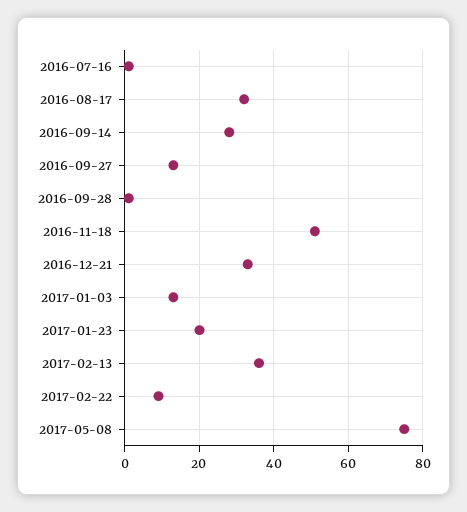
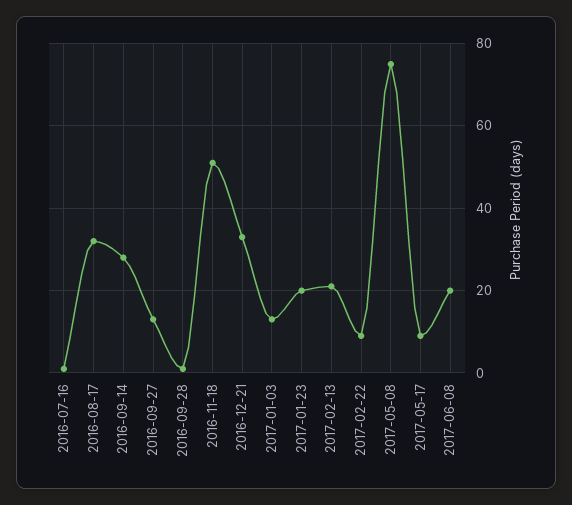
2017-02-13: 35 -> 20
2017-05-17: none -> 10
2017-06-08: none -> 20

